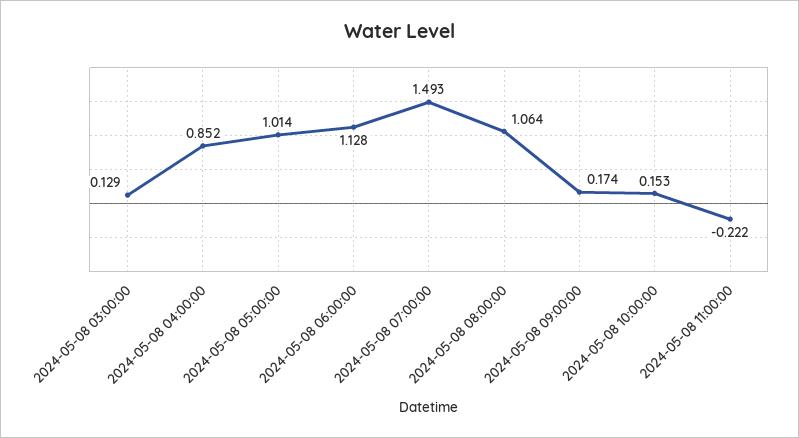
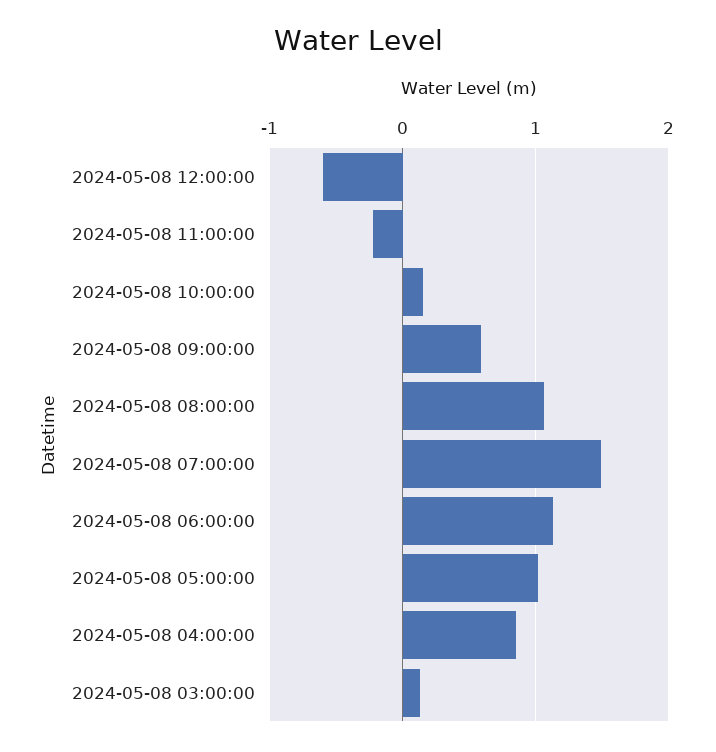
2024-05-08 09:00:00: 0.174 -> 0.6
2024-05-08 12:00:00: none -> -0.6

